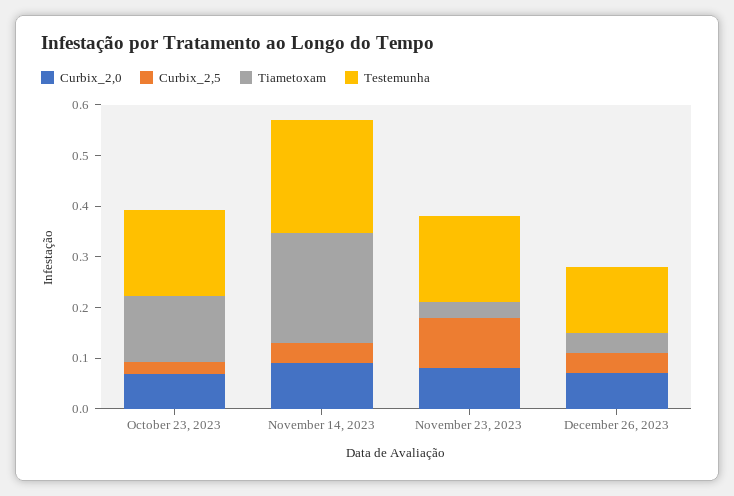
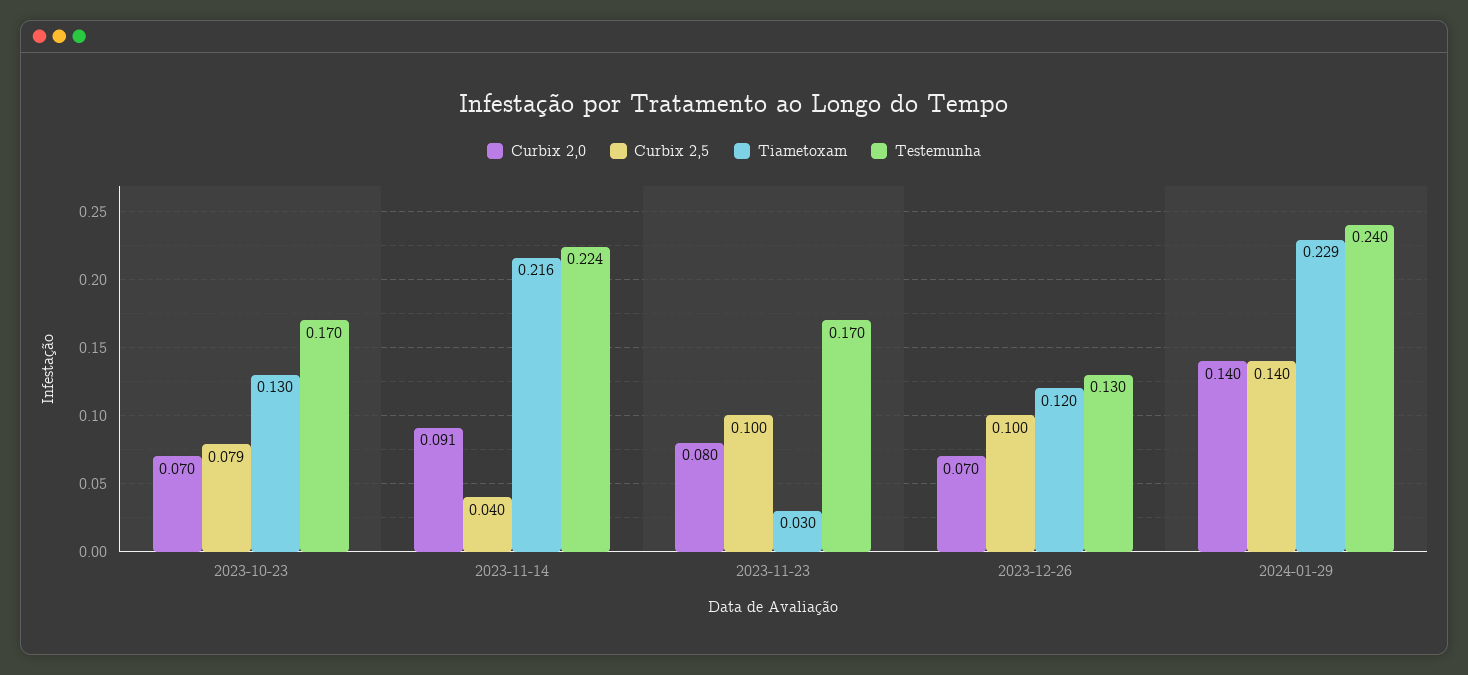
Curbix_2,5, October 23, 2023: 0.02 -> 0.079
Curbix_2,5, December 26, 2023: 0.04 -> 0.1
Tiametoxam, December 26, 2023: 0.04 -> 0.12
Curbix_2,0, 2024-01-29: none -> 0.14
Curbix_2,5, 2024-01-29: none -> 0.14
Tiametoxam, 2024-01-29: none -> 0.229
Testemunha, 2024-01-29: none -> 0.24

